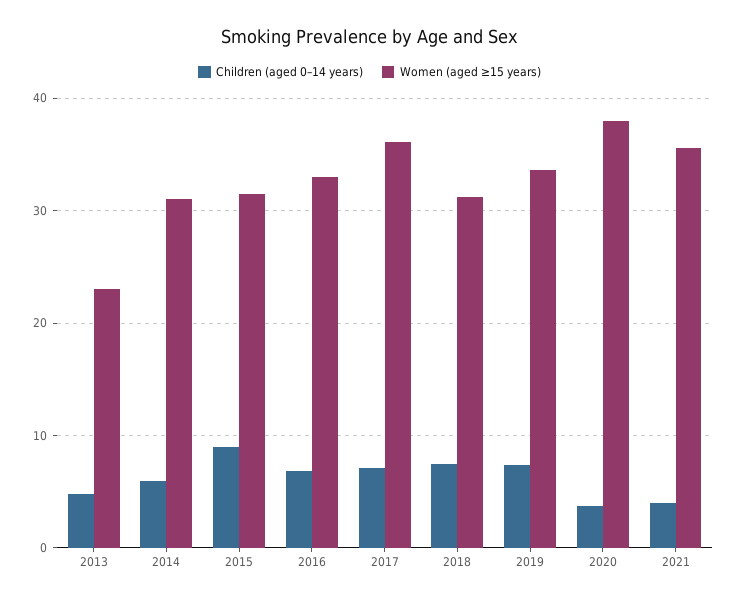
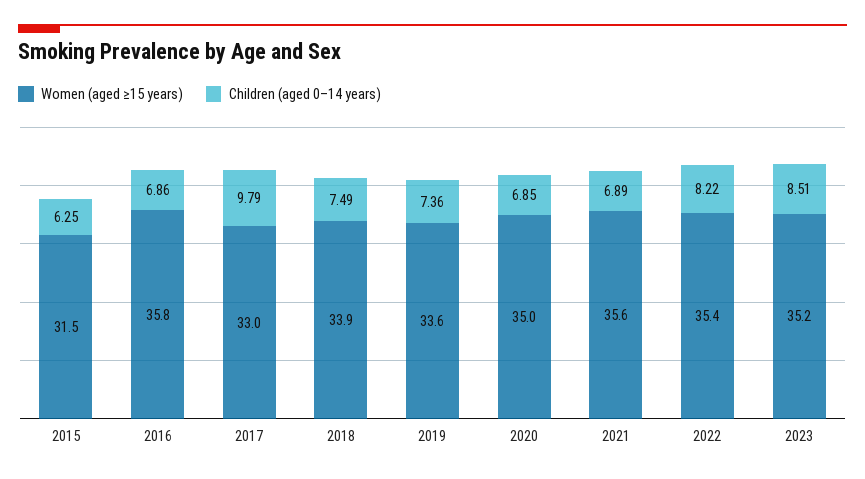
Children (aged 0–14 years), 2013: 5 -> none
Women (aged ≥15 years), 2013: 23 -> none
Children (aged 0–14 years), 2014: 6 -> none
Women (aged ≥15 years), 2014: 31 -> none
Children (aged 0–14 years), 2015: 9 -> 6.25
Women (aged ≥15 years), 2016: 33 -> 35.8
Children (aged 0–14 years), 2017: 7 -> 9.79
Women (aged ≥15 years), 2017: 36 -> 33
Women (aged ≥15 years), 2018: 31 -> 33.9
Children (aged 0–14 years), 2020: 4 -> 6.85
Women (aged ≥15 years), 2020: 38 -> 35
Children (aged 0–14 years), 2021: 4 -> 6.89
Women (aged ≥15 years), 2022: none -> 35.4
Children (aged 0–14 years), 2022: none -> 8.22
Women (aged ≥15 years), 2023: none -> 35.2
Children (aged 0–14 years), 2023: none -> 8.51

